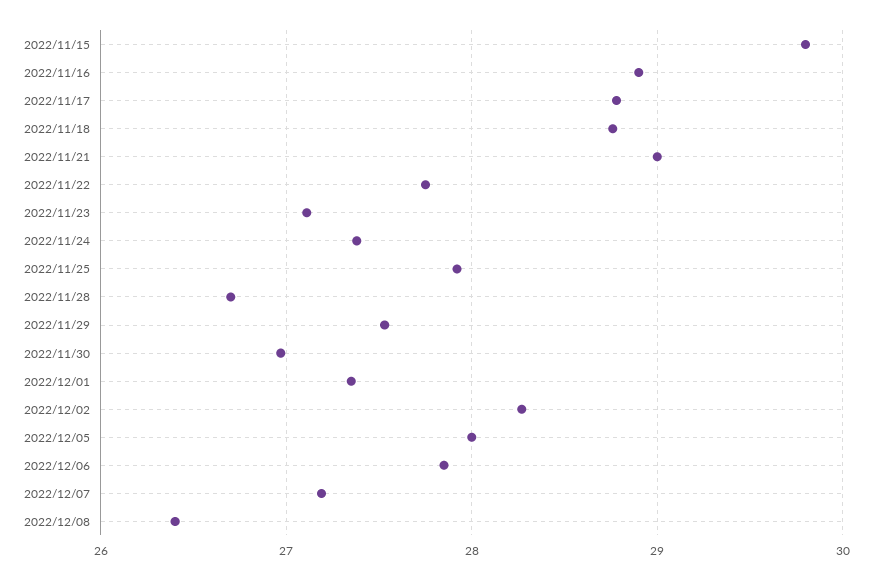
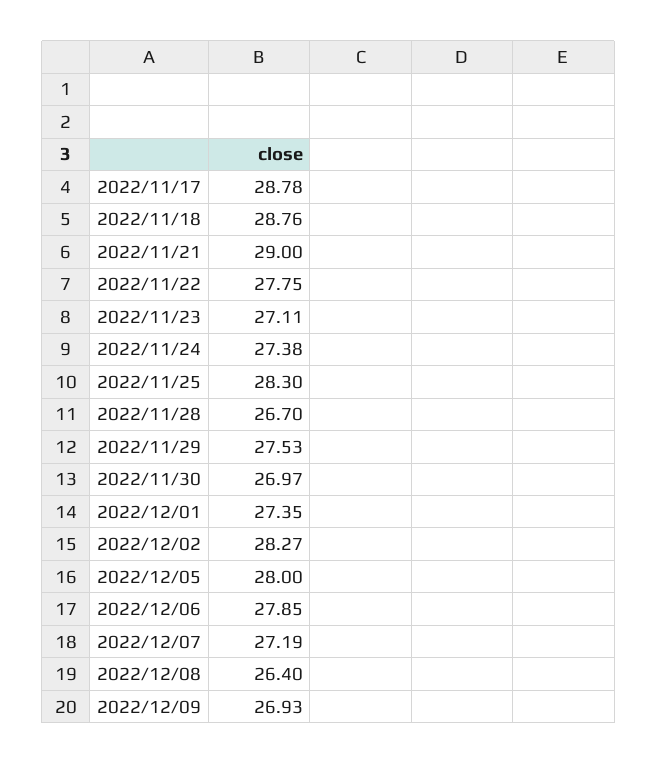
2022/11/15: 29.8 -> none
2022/11/16: 28.9 -> none
2022/11/25: 27.9 -> 28.3
2022/12/09: none -> 26.93

